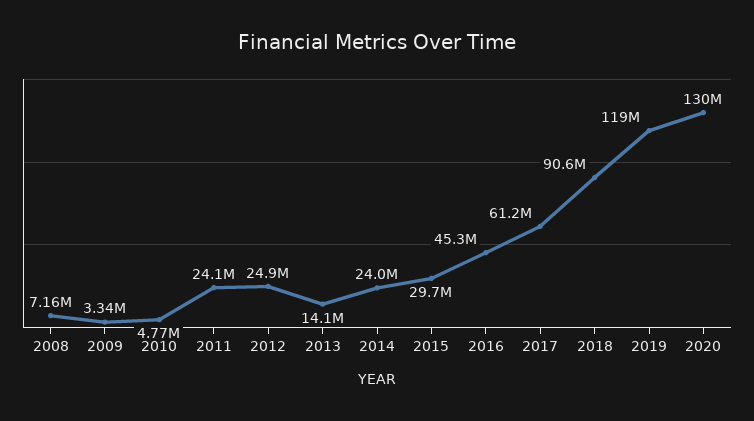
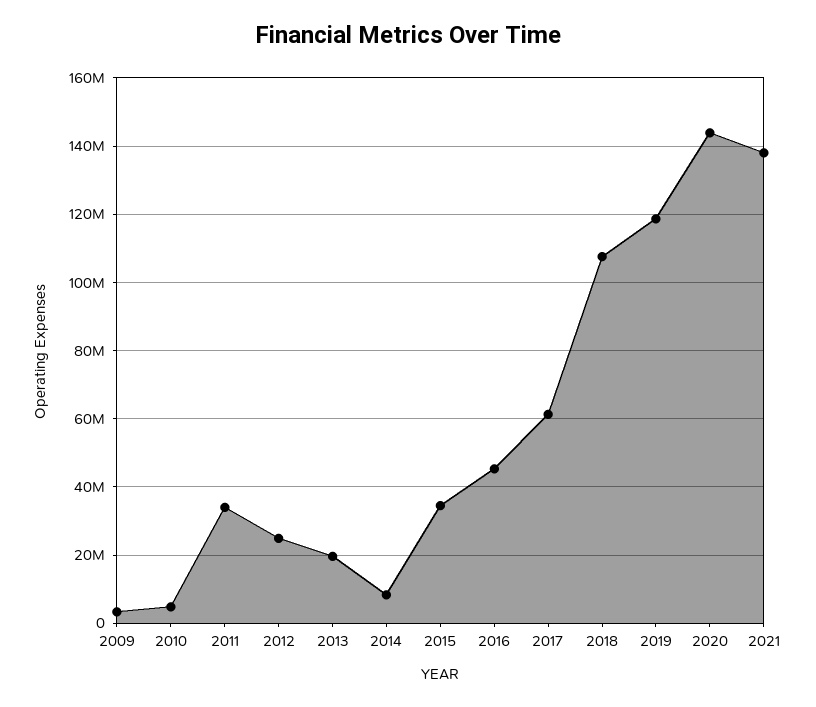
2008: 7160000 -> none
2011: 24100000 -> 34000000
2013: 14100000 -> 20000000
2014: 24000000 -> 8000000
2015: 29700000 -> 34000000
2018: 90600000 -> 108000000
2020: 130000000 -> 144000000
2021: none -> 138000000

